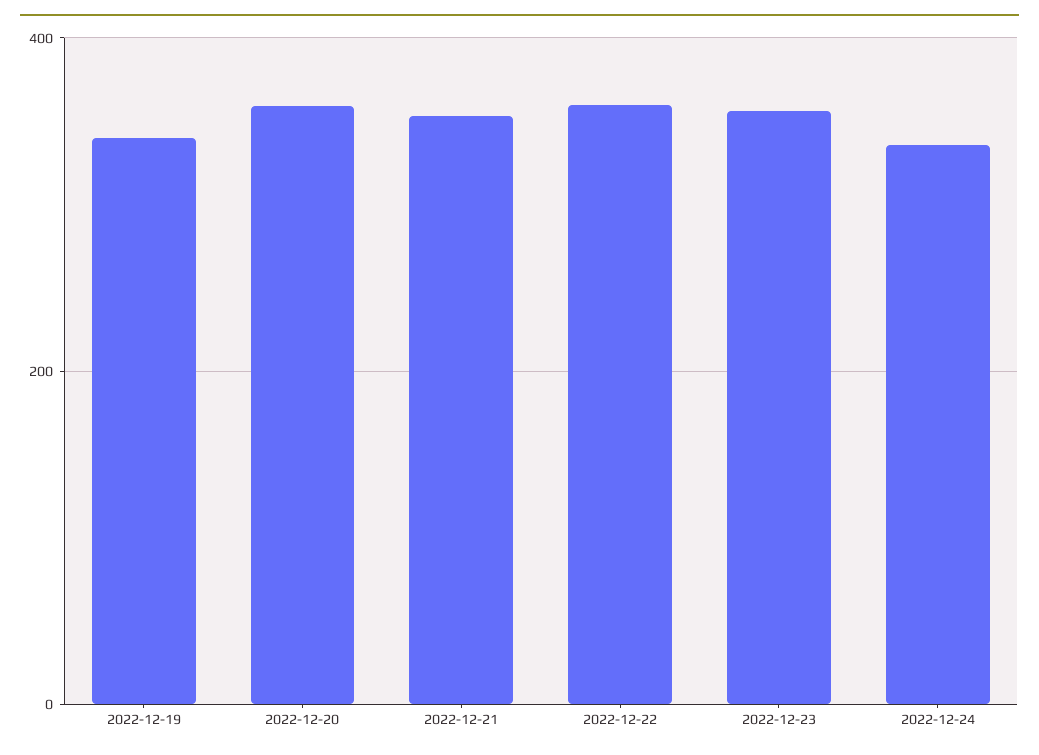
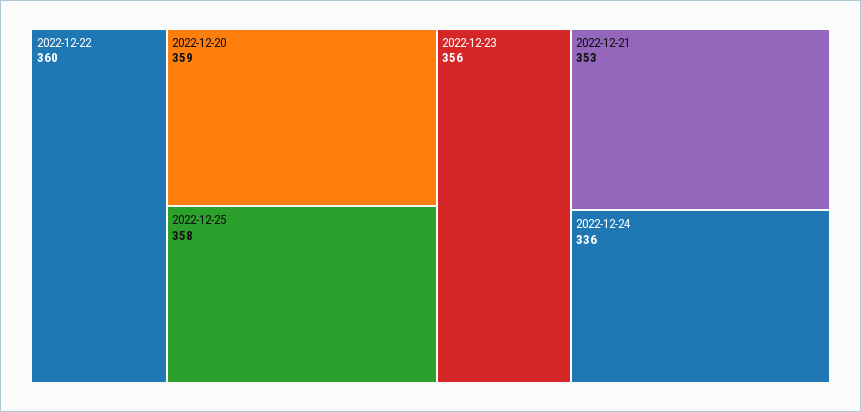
2022-12-19: 340 -> none
2022-12-25: none -> 358

